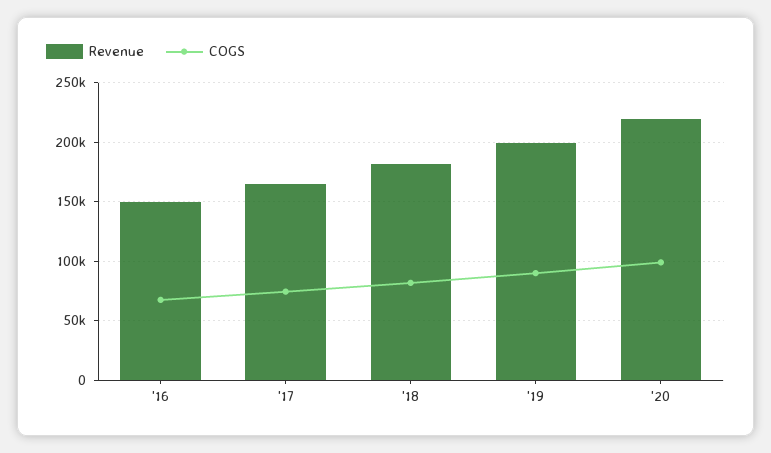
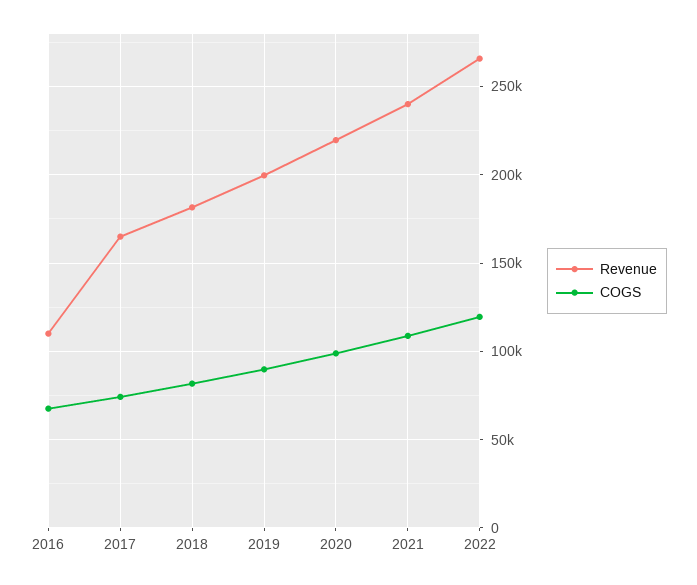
Revenue, '16: 150000 -> 110000
Revenue, 2021: none -> 240000
COGS, 2021: none -> 110000
Revenue, 2022: none -> 265000
COGS, 2022: none -> 120000

